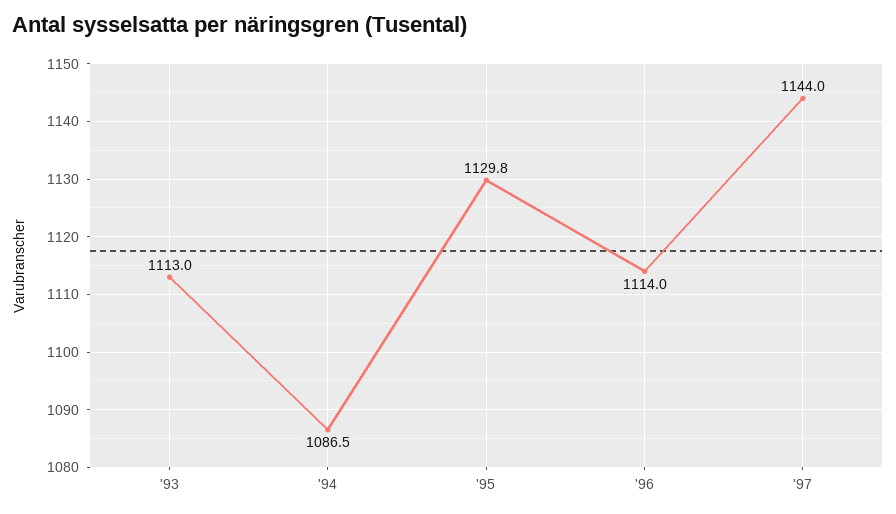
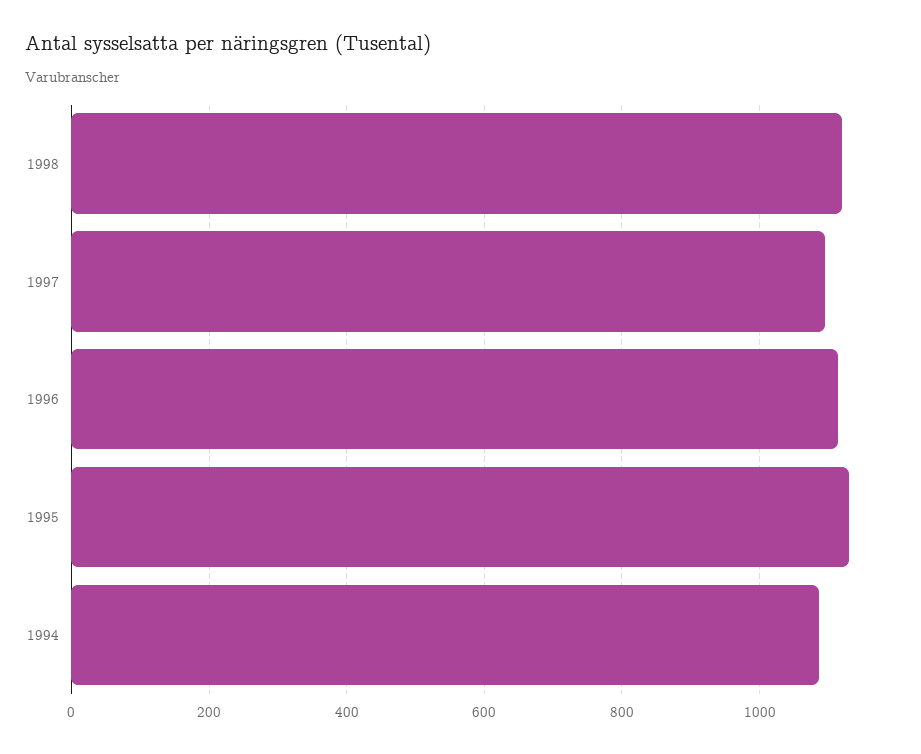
'93: 1113 -> none
'97: 1144 -> 1100
1998: none -> 1120

